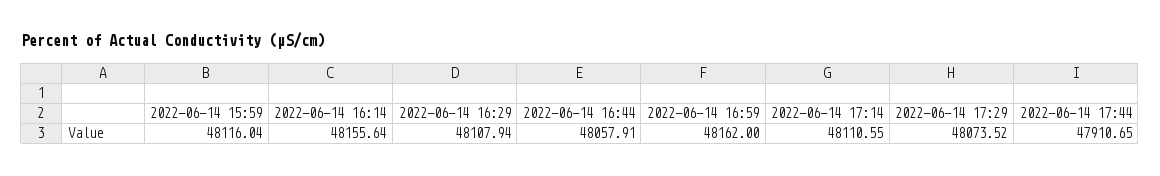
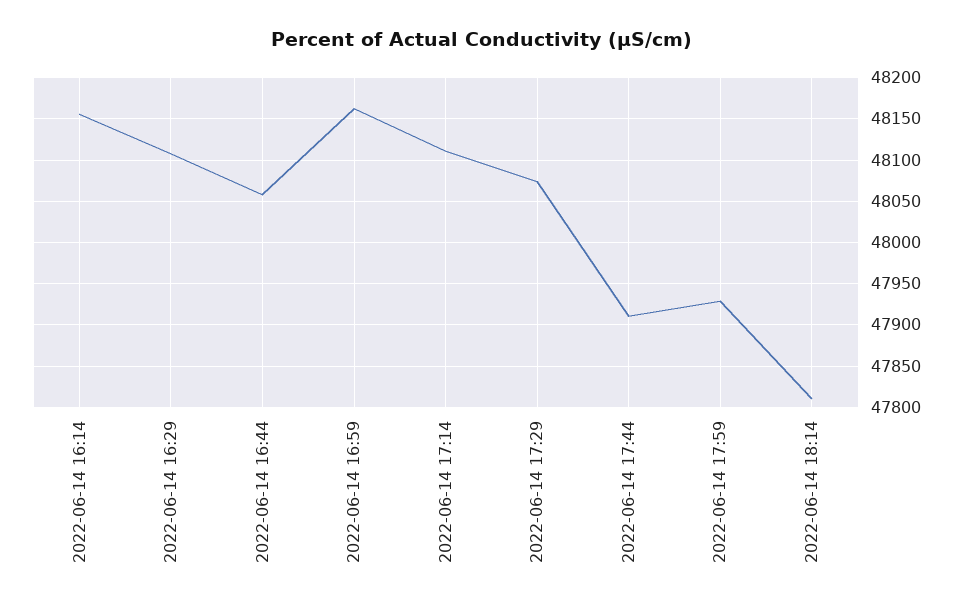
2022-06-14 15:59: 48116.04 -> none
2022-06-14 17:59: none -> 47930
2022-06-14 18:14: none -> 47810

